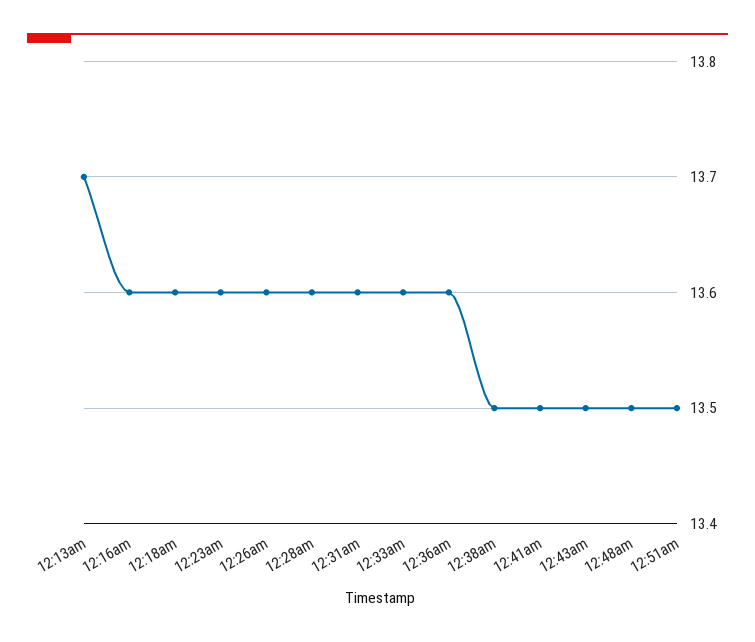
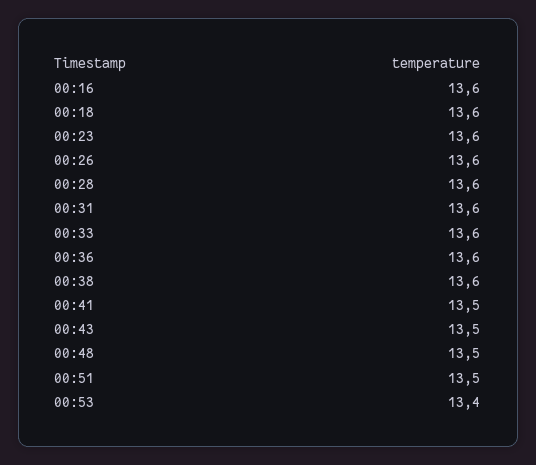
12:13am: 13.7 -> none
12:38am: 13.5 -> 13.6
00:53: none -> 13.4

